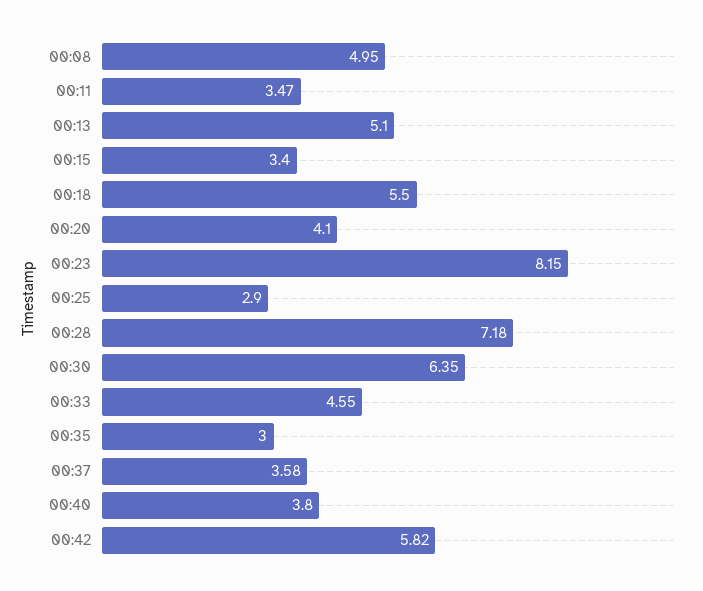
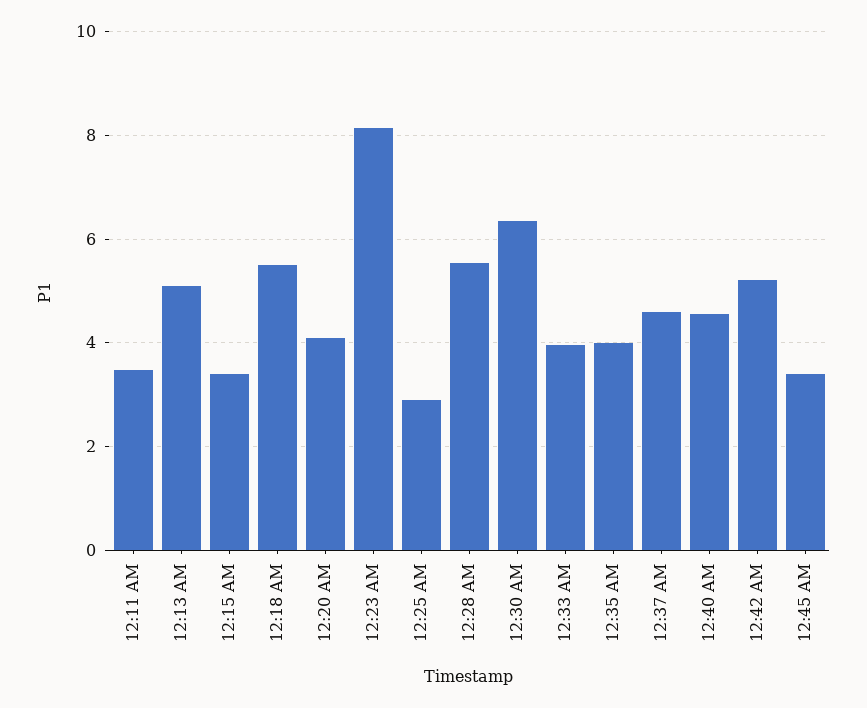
00:08: 4.95 -> none
00:28: 7.18 -> 5.6
00:33: 4.55 -> 4
00:35: 3 -> 4
00:37: 3.58 -> 4.6
00:40: 3.8 -> 4.6
00:42: 5.82 -> 5.2
12:45 AM: none -> 3.4

